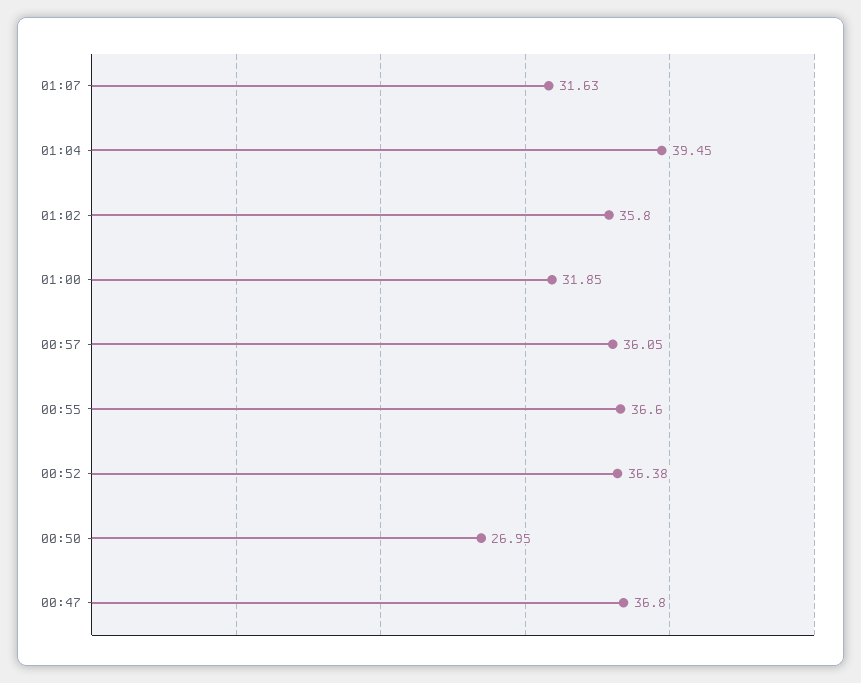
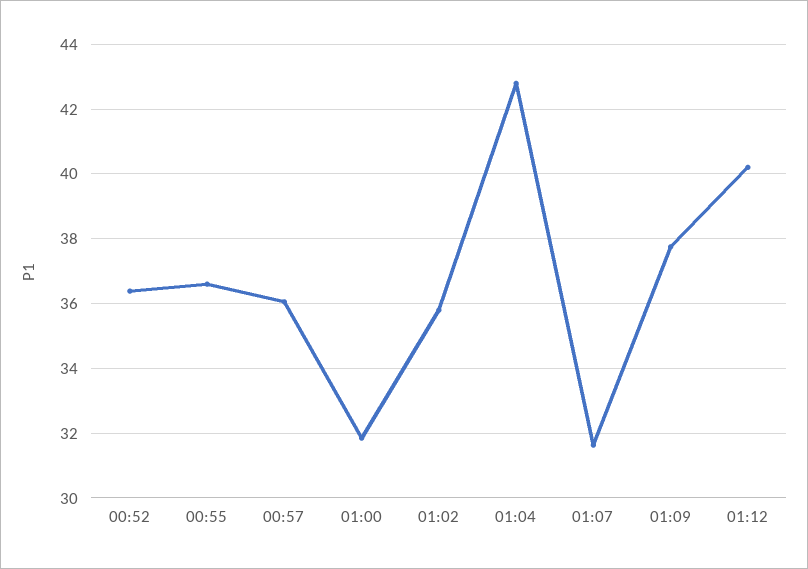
01:04: 39.45 -> 42.8
00:50: 26.95 -> none
00:47: 36.8 -> none
01:09: none -> 37.8
01:12: none -> 40.2

